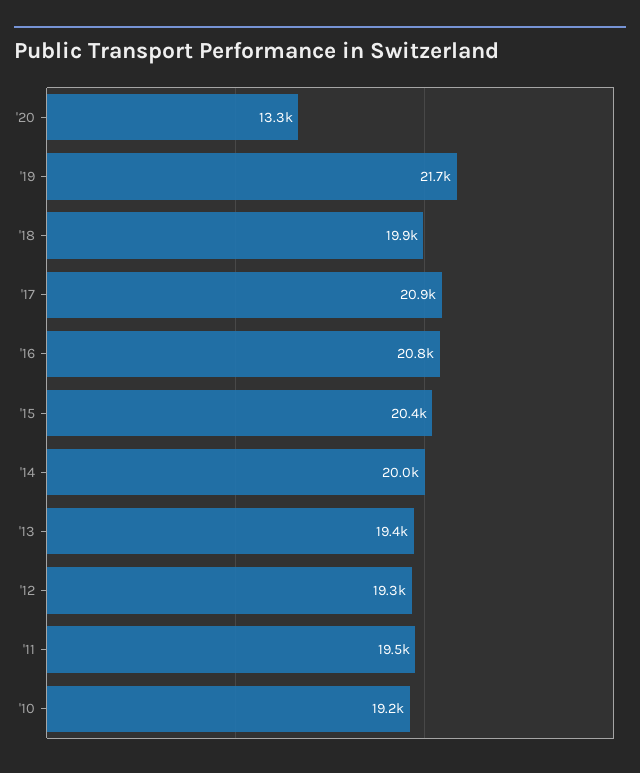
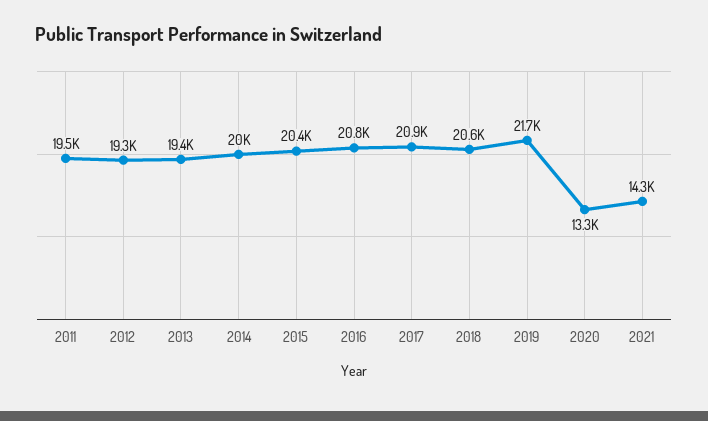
'18: 19900 -> 20600
'10: 19200 -> none
2021: none -> 14300

